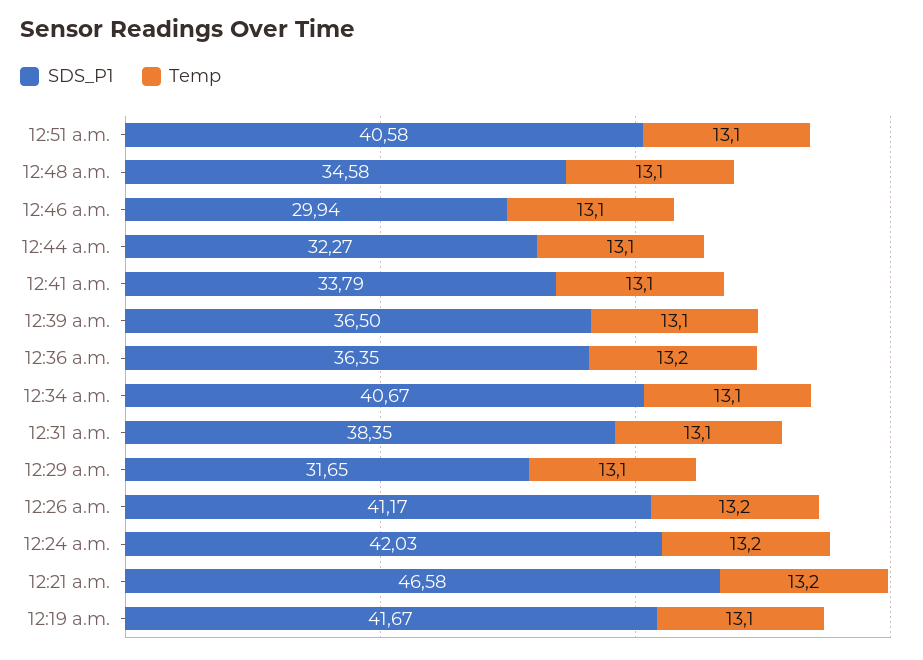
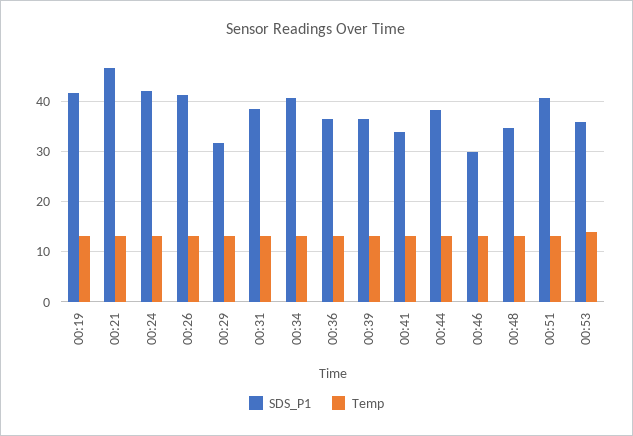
SDS_P1, 12:44 a.m.: 32.27 -> 38
SDS_P1, 00:53: none -> 36
Temp, 00:53: none -> 14

